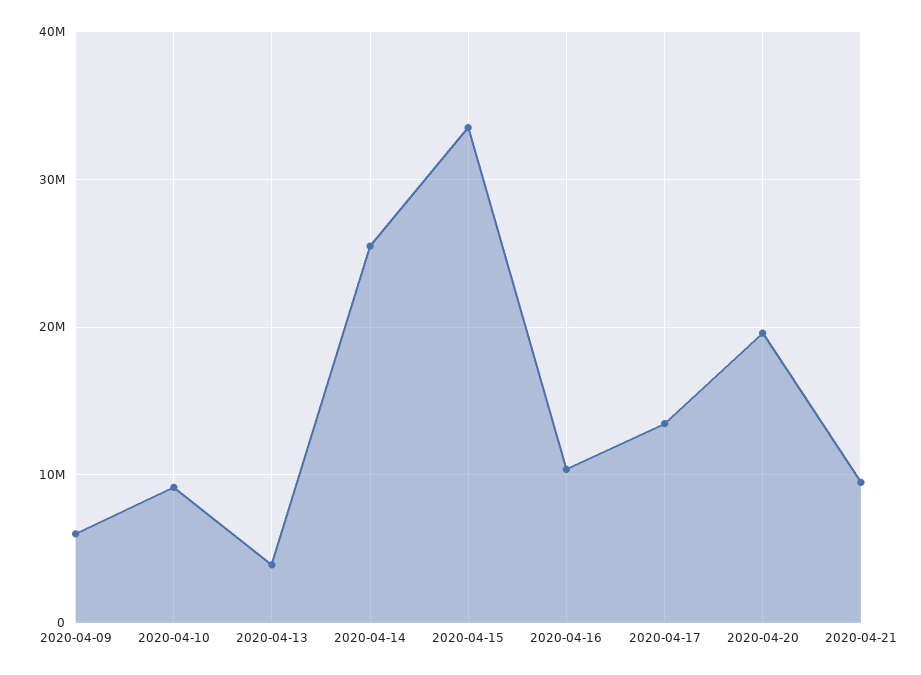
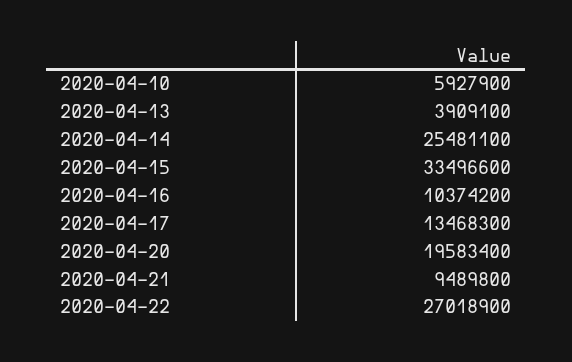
2020-04-09: 6000000 -> none
2020-04-10: 9000000 -> 5927900
2020-04-22: none -> 27018900

